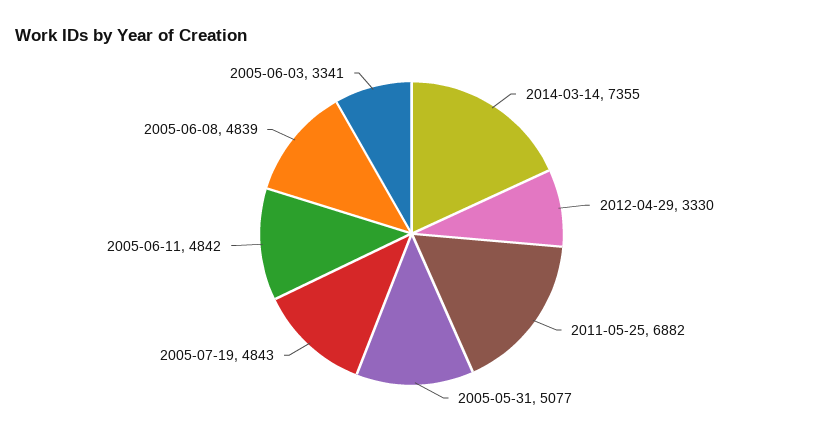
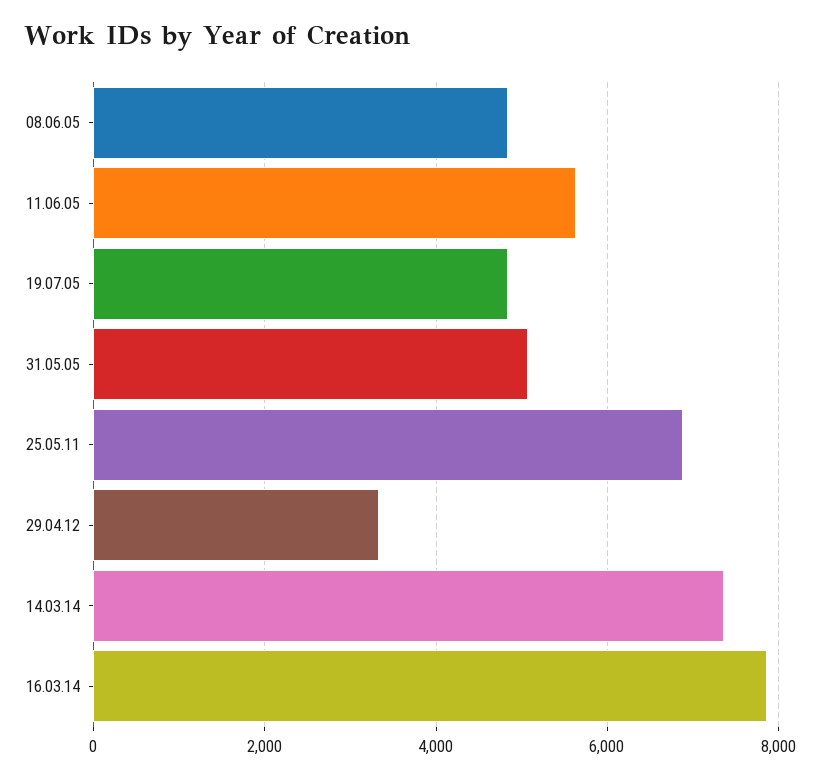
2005-06-11: 4842 -> 5600
2005-06-03: 3341 -> none
16.03.14: none -> 7800

